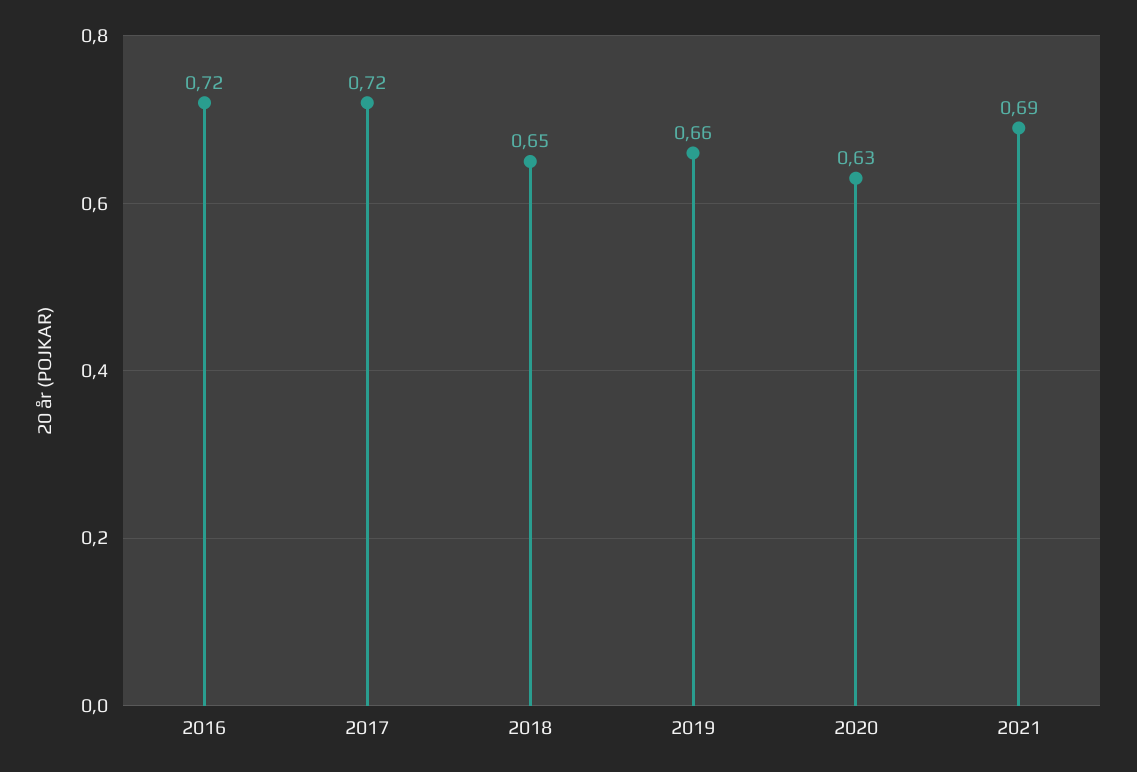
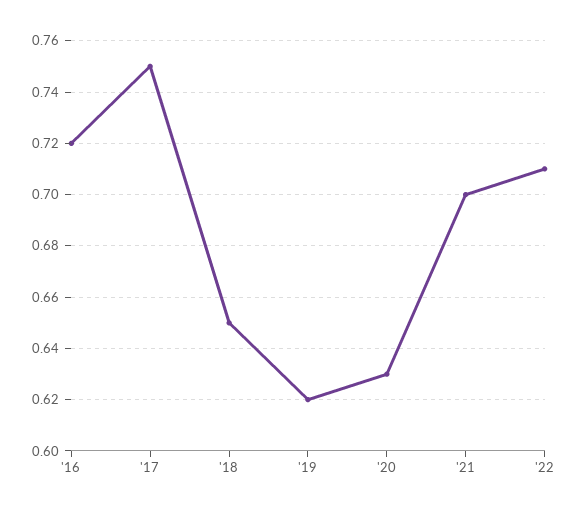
2017: 0.72 -> 0.75
2019: 0.66 -> 0.62
2021: 0.69 -> 0.7
'22: none -> 0.71

